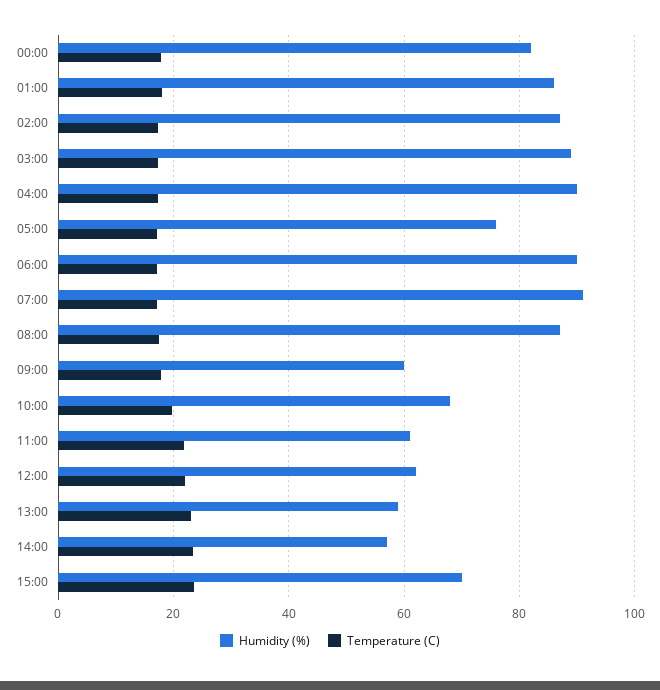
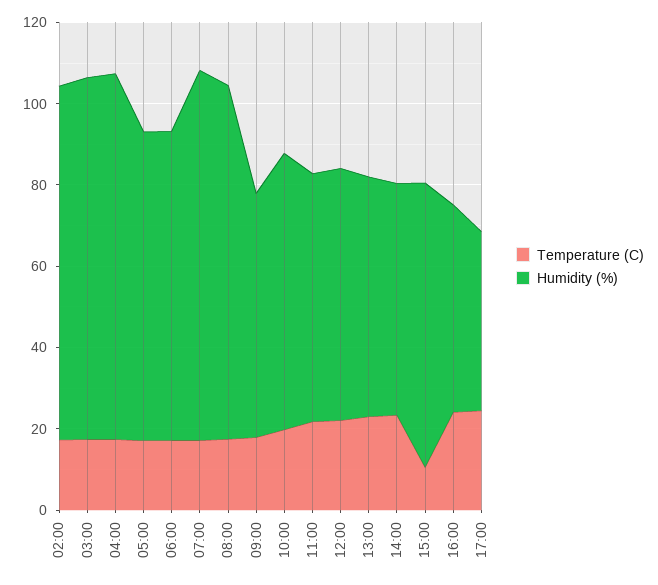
Humidity (%), 00:00: 82 -> none
Temperature (C), 00:00: 18 -> none
Humidity (%), 01:00: 86 -> none
Temperature (C), 01:00: 18 -> none
Humidity (%), 06:00: 90 -> 75
Temperature (C), 15:00: 24 -> 10
Temperature (C), 16:00: none -> 25
Humidity (%), 16:00: none -> 50
Temperature (C), 17:00: none -> 25
Humidity (%), 17:00: none -> 45

